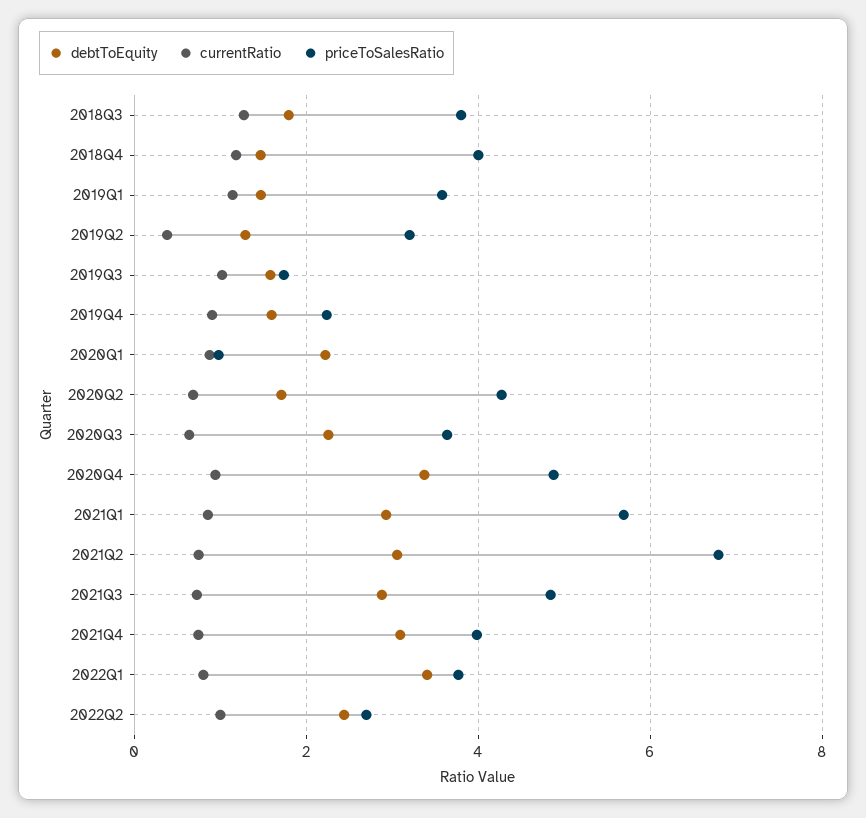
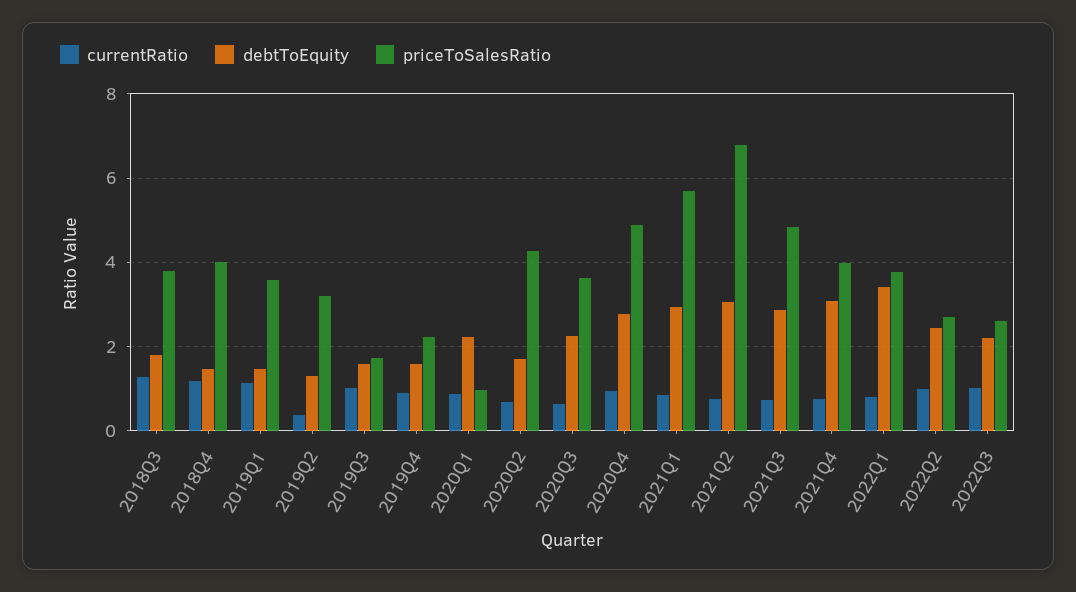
debtToEquity, 2020Q4: 3.4 -> 2.8
currentRatio, 2022Q3: none -> 1
debtToEquity, 2022Q3: none -> 2.2
priceToSalesRatio, 2022Q3: none -> 2.6

